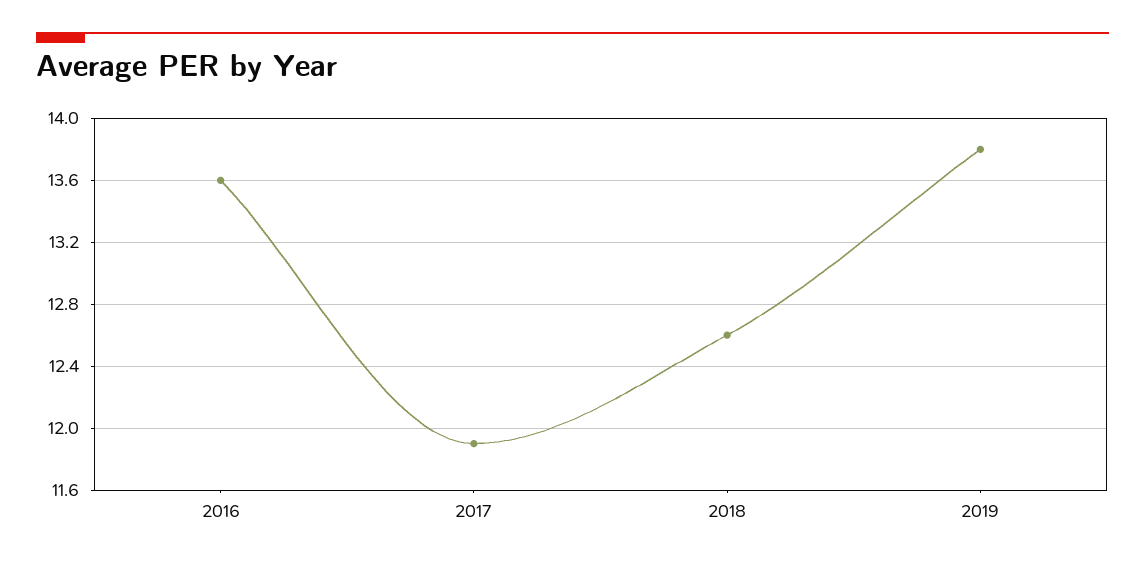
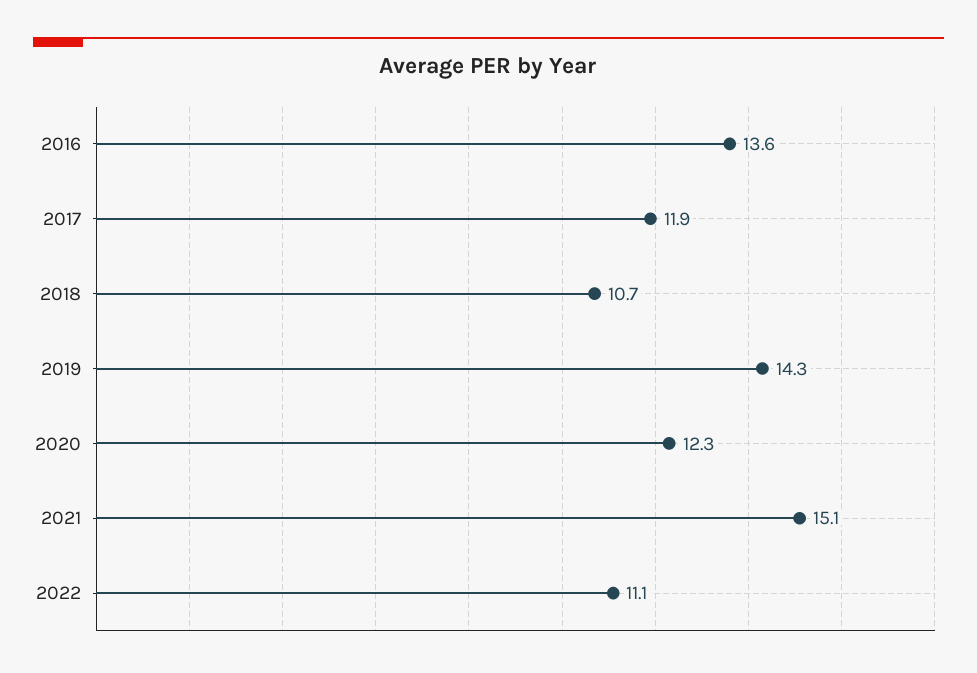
2018: 12.6 -> 10.7
2019: 13.8 -> 14.3
2020: none -> 12.3
2021: none -> 15.1
2022: none -> 11.1

